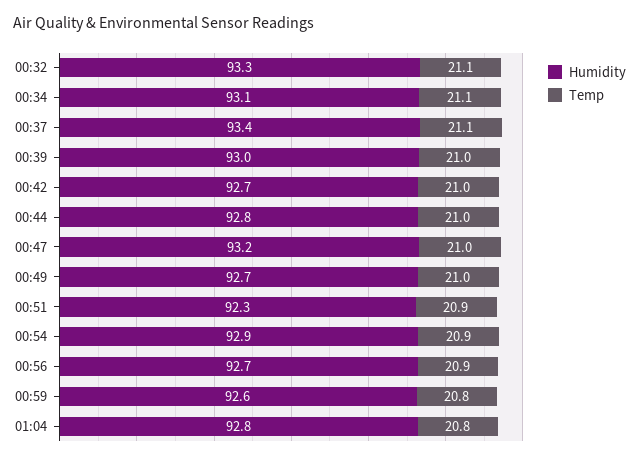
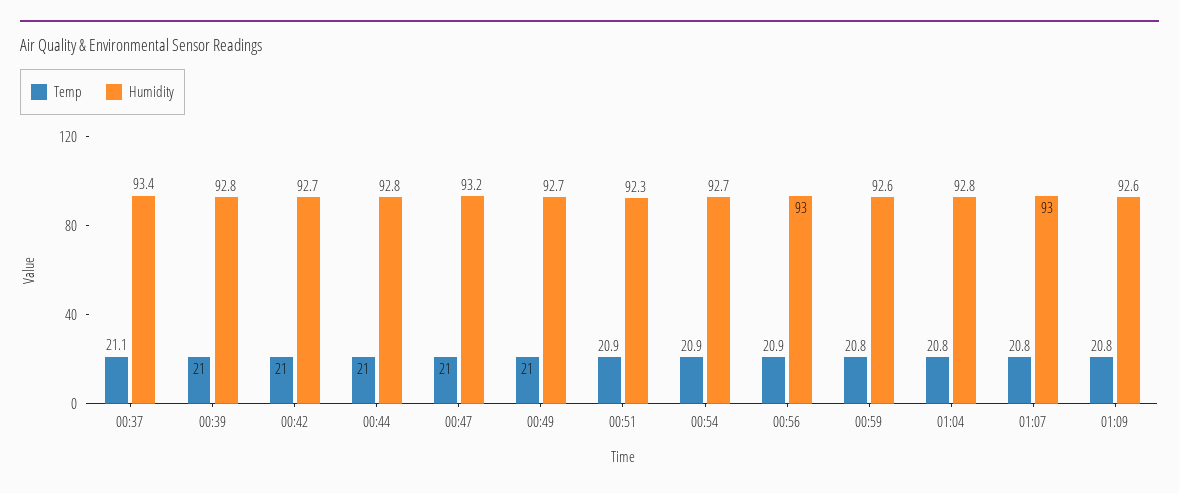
Humidity, 00:32: 93.3 -> none
Temp, 00:32: 21.1 -> none
Humidity, 00:34: 93.1 -> none
Temp, 00:34: 21.1 -> none
Humidity, 00:39: 93 -> 92.8
Humidity, 00:54: 92.9 -> 92.7
Humidity, 00:56: 92.7 -> 93
Temp, 01:07: none -> 20.8
Humidity, 01:07: none -> 93
Temp, 01:09: none -> 20.8
Humidity, 01:09: none -> 92.6

